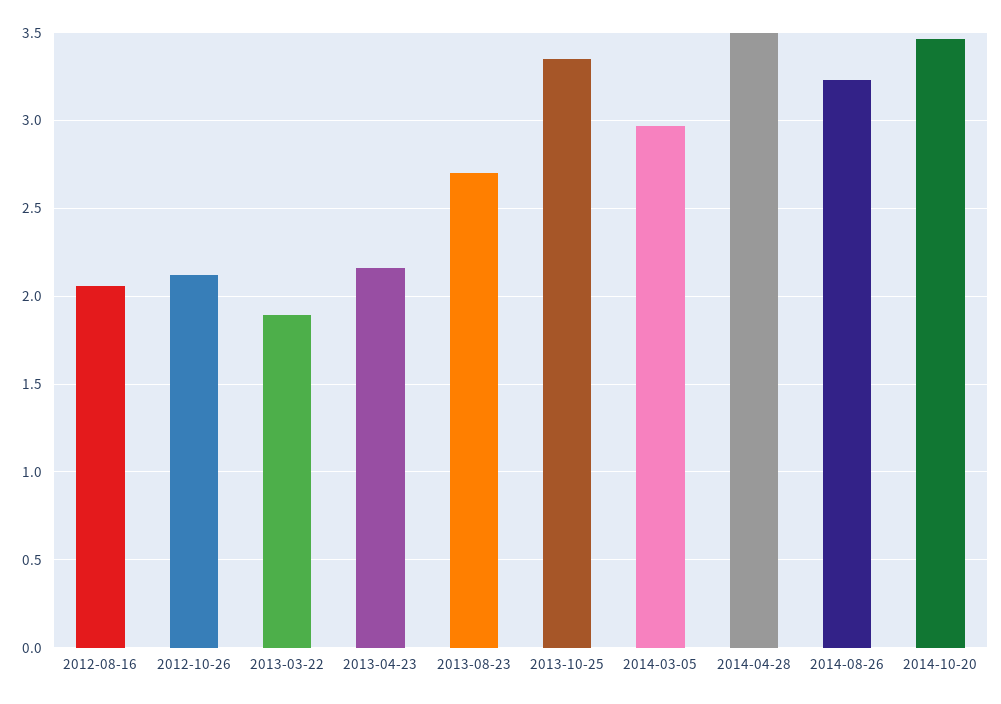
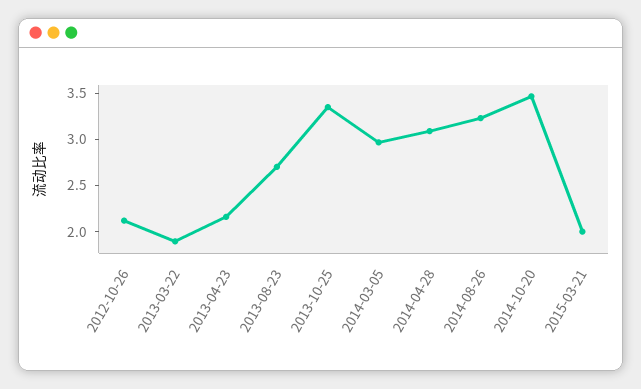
2012-08-16: 2.05 -> none
2014-04-28: 3.5 -> 3.1
2015-03-21: none -> 2

